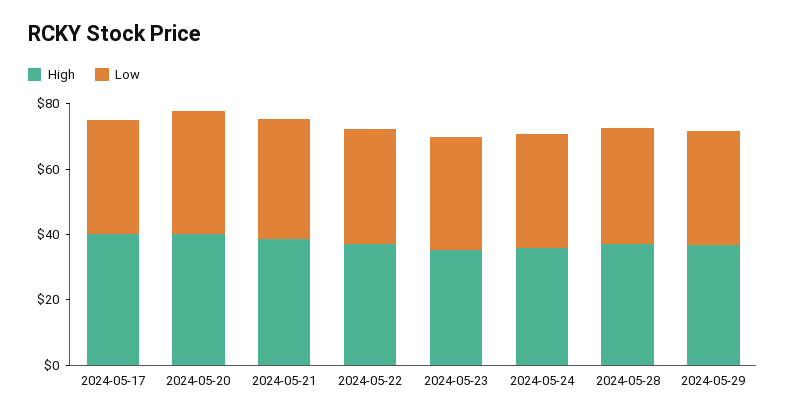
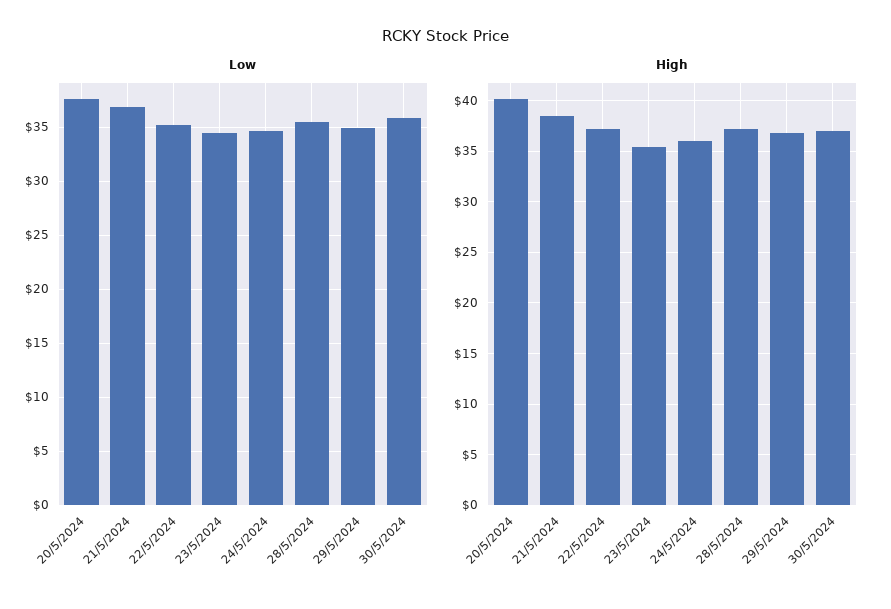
High, 2024-05-17: 40 -> none
Low, 2024-05-17: 35 -> none
Low, 30/5/2024: none -> 36
High, 30/5/2024: none -> 37

